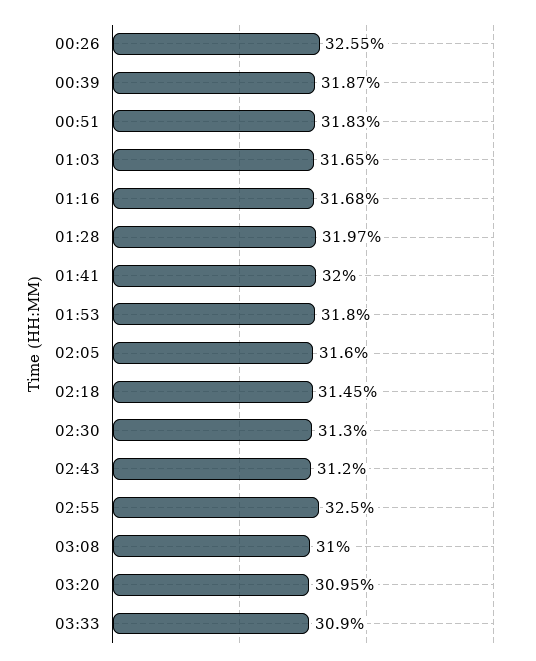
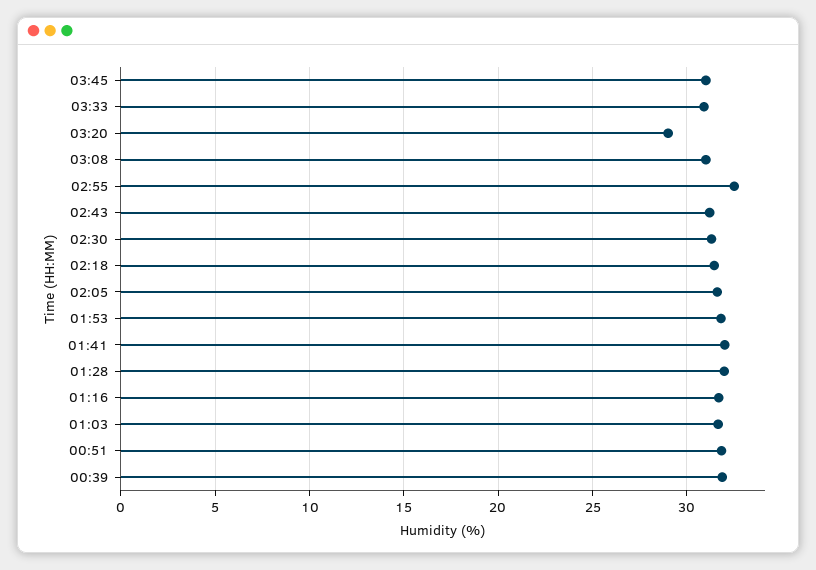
00:26: 32.55 -> none
03:20: 30.95 -> 29
03:45: none -> 31

